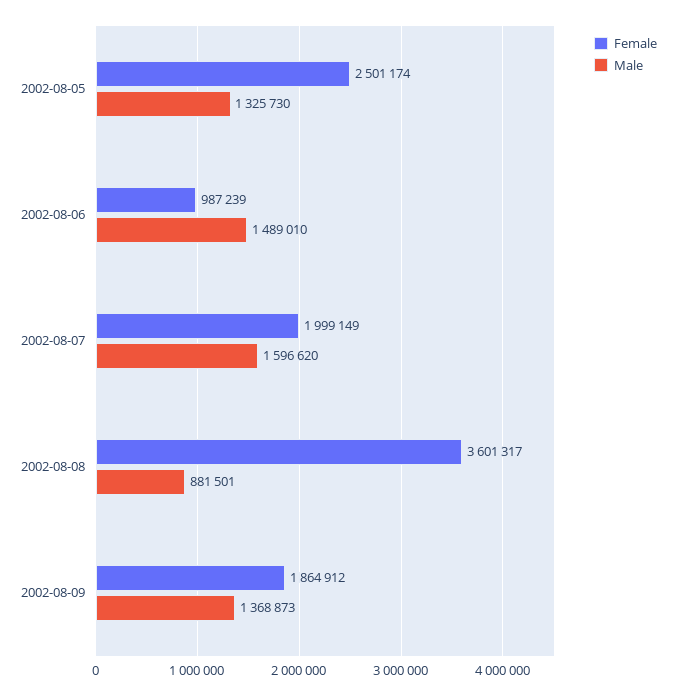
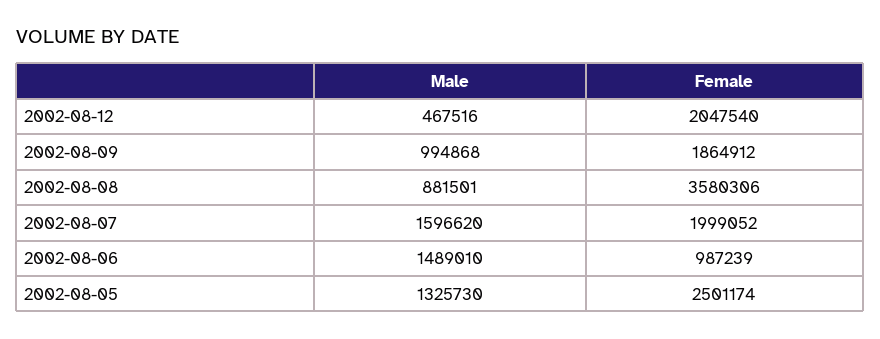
Female, 2002-08-07: 1999149 -> 1999052
Female, 2002-08-08: 3601317 -> 3580306
Male, 2002-08-09: 1368873 -> 994868
Male, 2002-08-12: none -> 467516
Female, 2002-08-12: none -> 2047540

